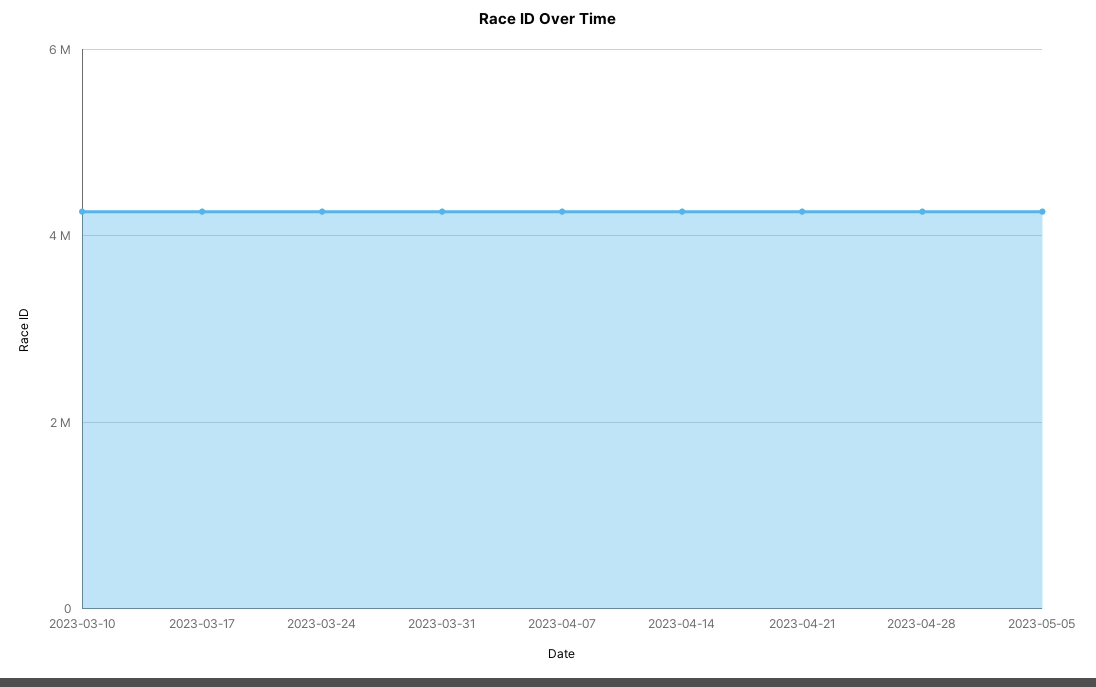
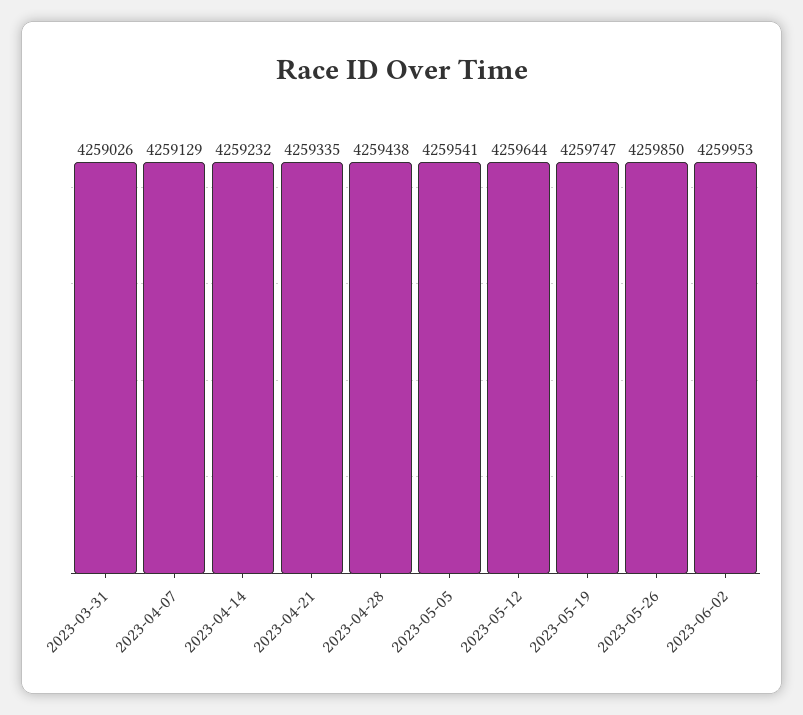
2023-03-10: 4200000 -> none
2023-03-17: 4200000 -> none
2023-03-24: 4200000 -> none
2023-05-12: none -> 4259644
2023-05-19: none -> 4259747
2023-05-26: none -> 4259850
2023-06-02: none -> 4259953

